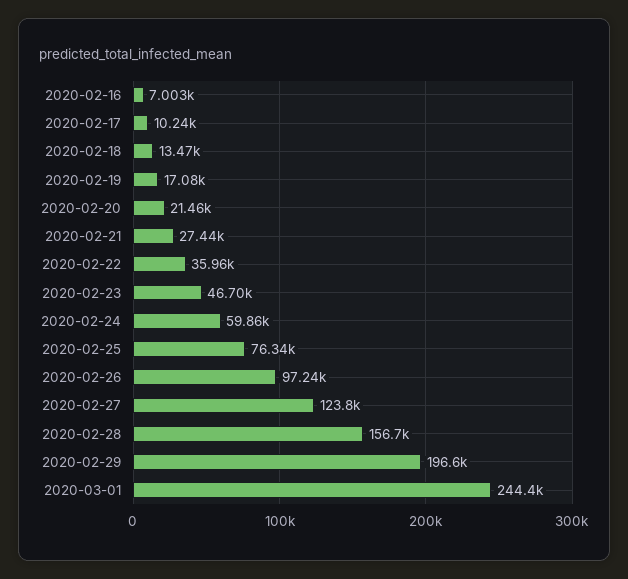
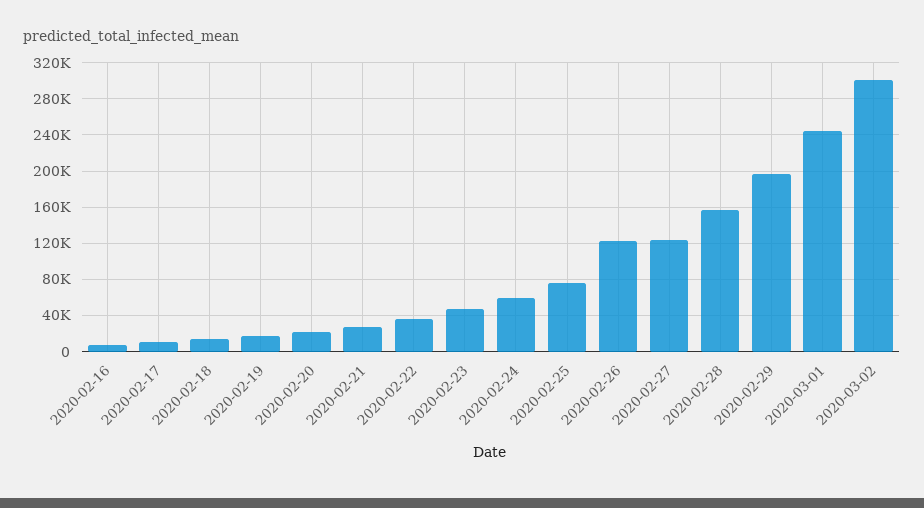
2020-02-26: 97240 -> 120000
2020-03-02: none -> 300000

